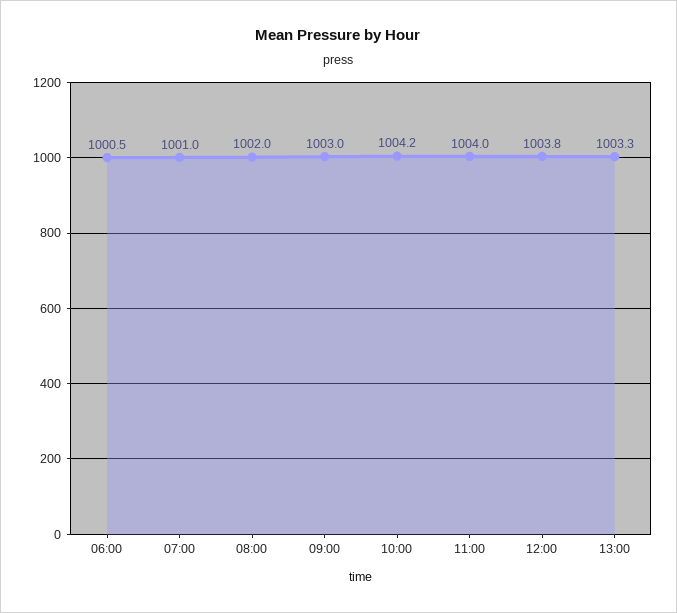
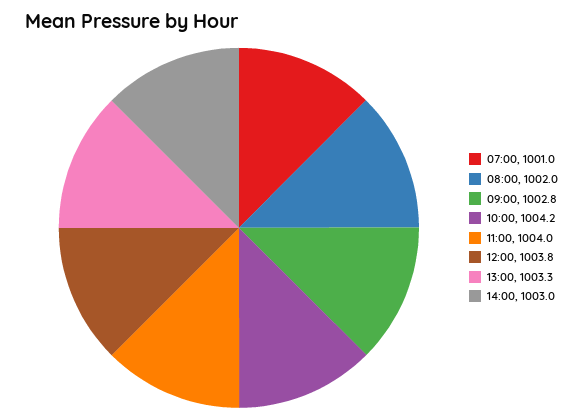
06:00: 1000.5 -> none
09:00: 1003 -> 1002.8
14:00: none -> 1003

